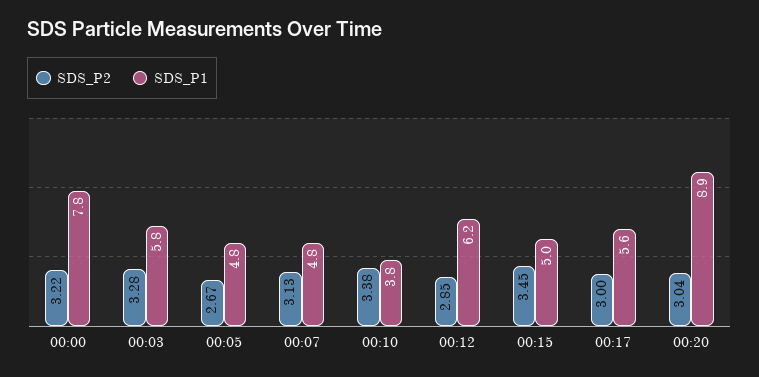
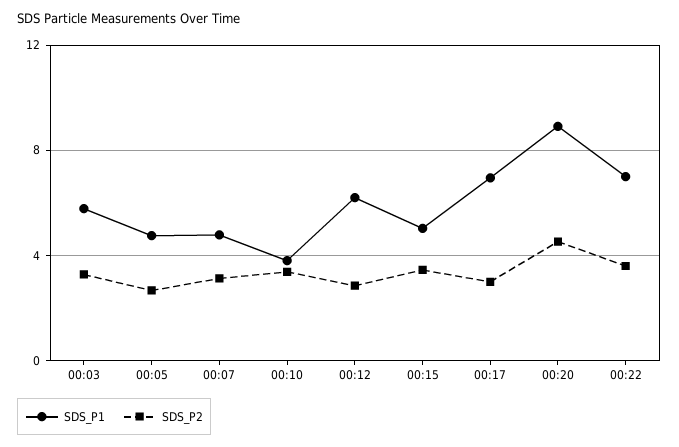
SDS_P2, 00:00: 3.22 -> none
SDS_P1, 00:00: 7.8 -> none
SDS_P1, 00:17: 5.6 -> 7
SDS_P2, 00:20: 3.04 -> 4.5
SDS_P1, 00:22: none -> 7
SDS_P2, 00:22: none -> 3.5

